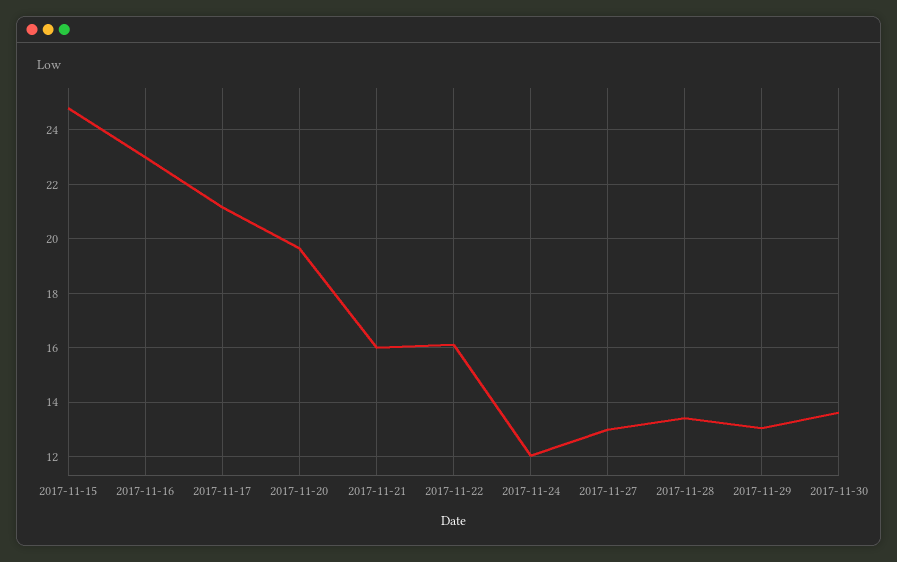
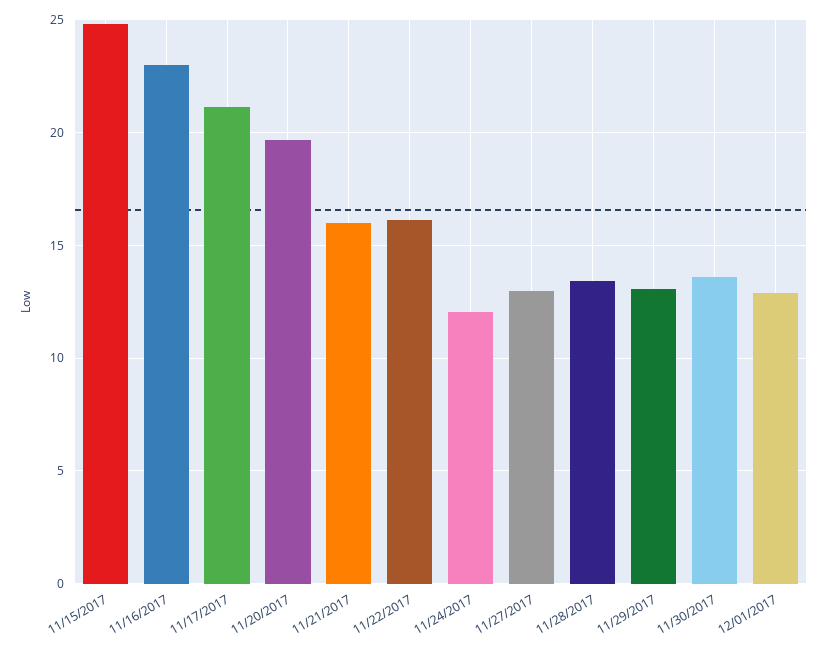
12/01/2017: none -> 13

